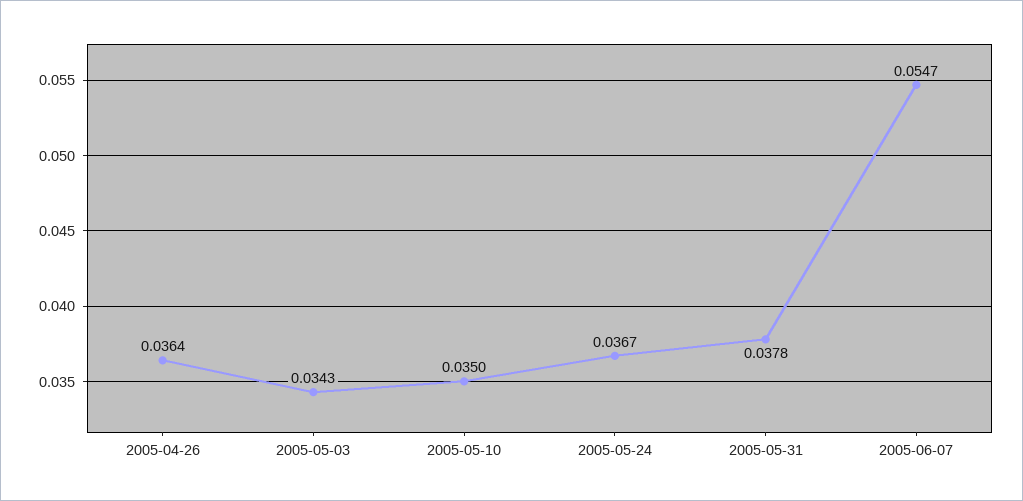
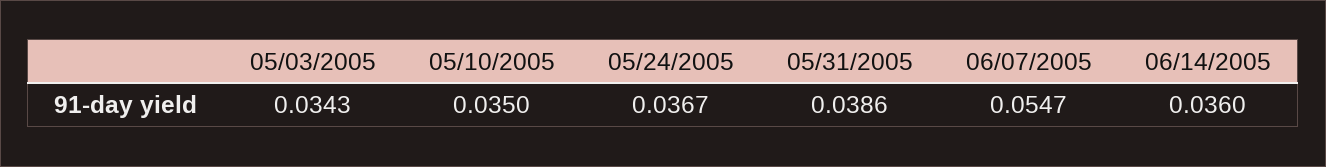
2005-04-26: 0.0364 -> none
2005-05-31: 0.0378 -> 0.0386
06/14/2005: none -> 0.036

